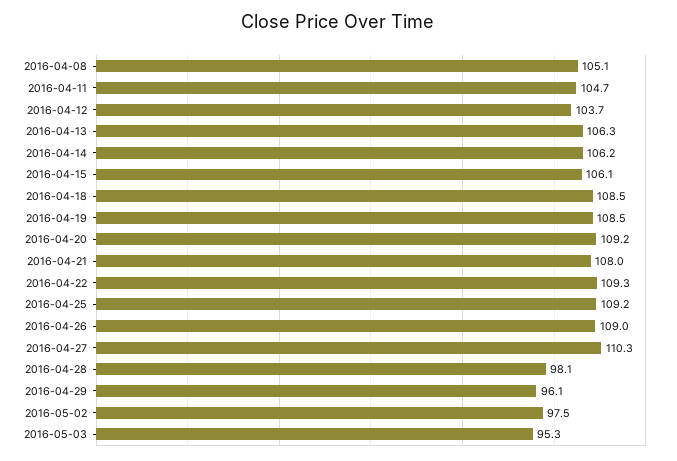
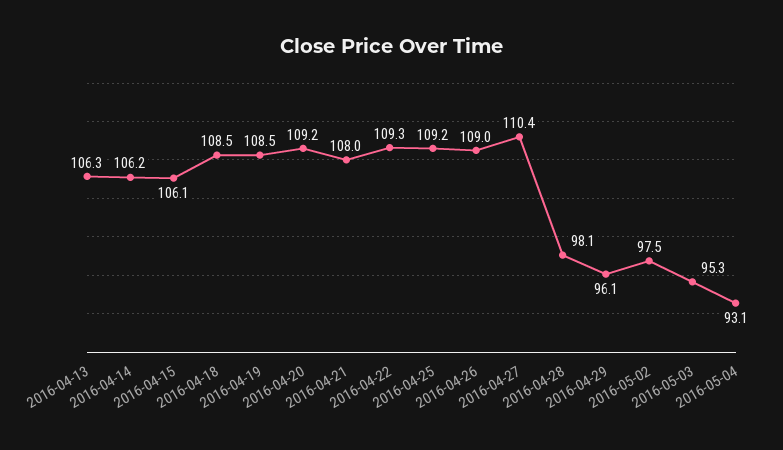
2016-04-08: 105.1 -> none
2016-04-11: 104.7 -> none
2016-04-12: 103.7 -> none
2016-04-27: 110.3 -> 110.4
2016-05-04: none -> 93.1

